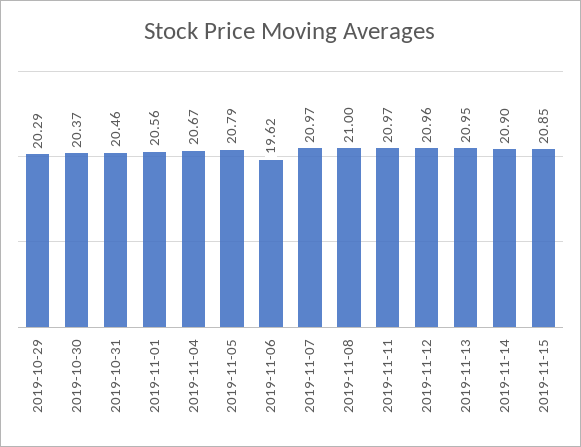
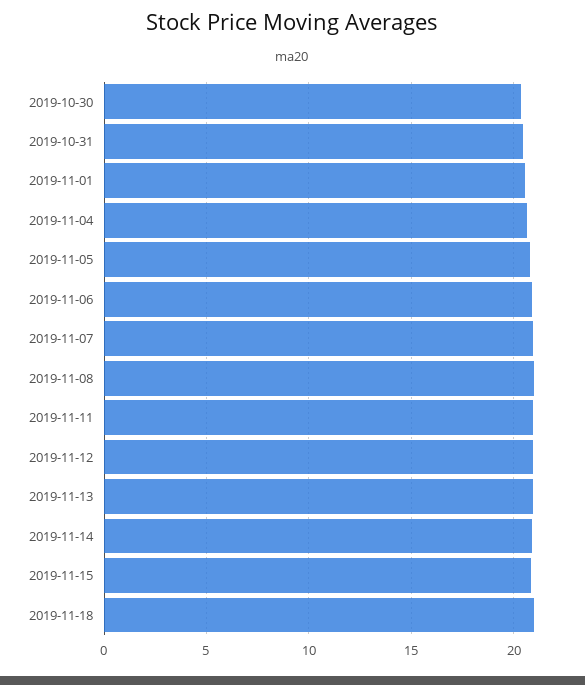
2019-10-29: 20.29 -> none
2019-11-06: 19.62 -> 21
2019-11-18: none -> 21

